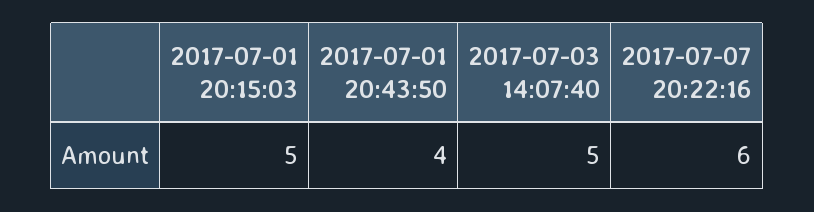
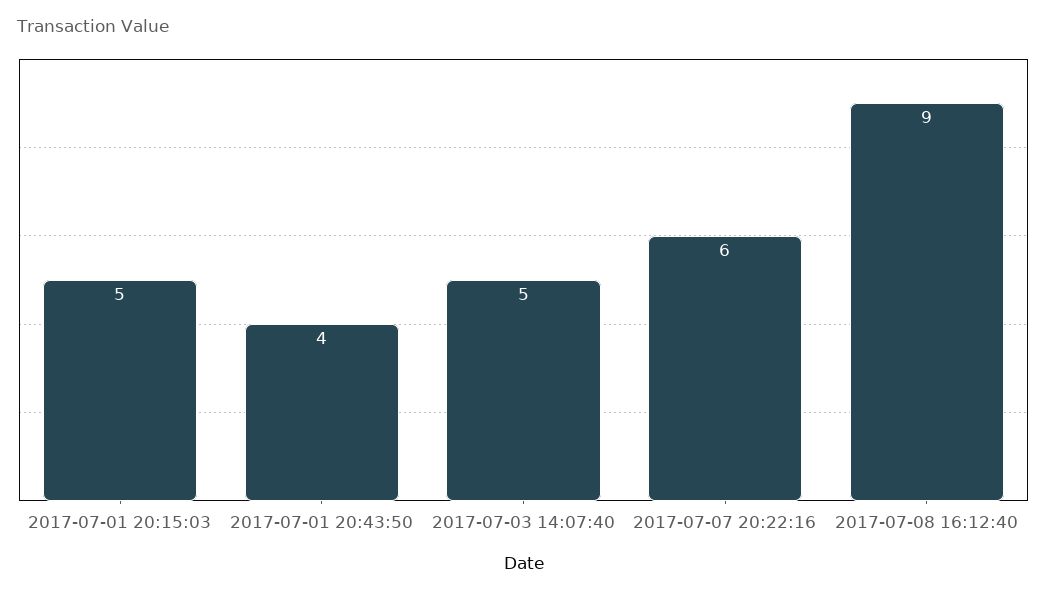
2017-07-08 16:12:40: none -> 9

